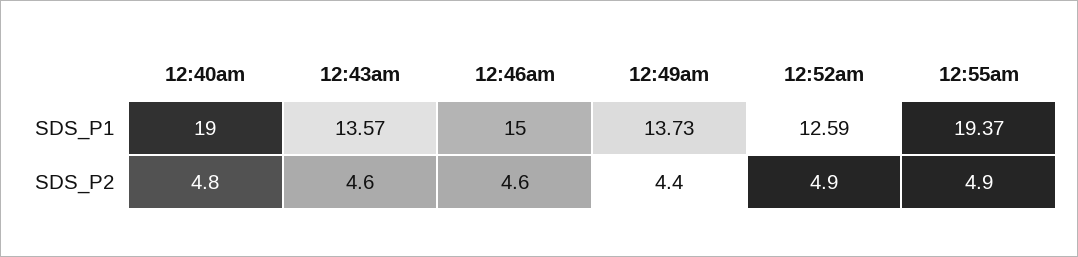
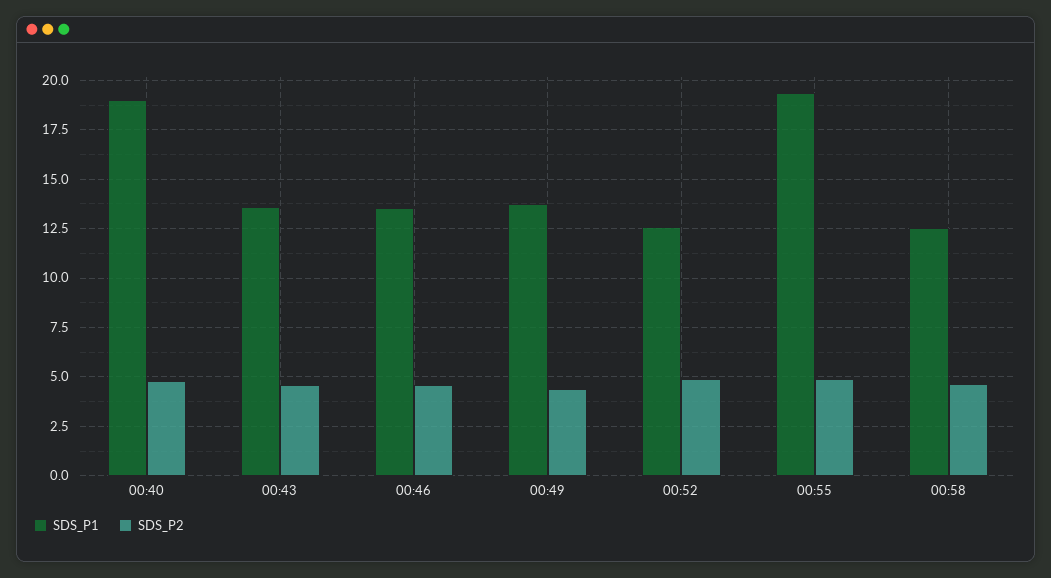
SDS_P1, 12:46am: 15 -> 13.5
SDS_P1, 00:58: none -> 12.5
SDS_P2, 00:58: none -> 4.5

